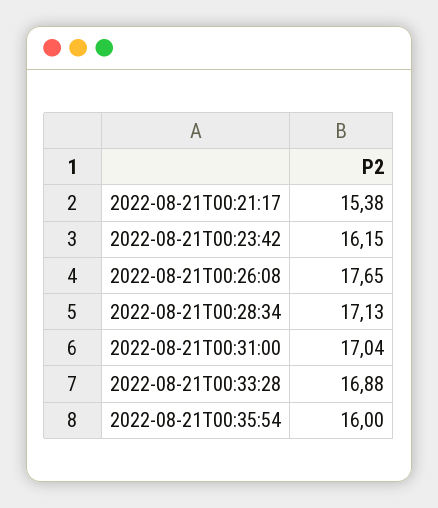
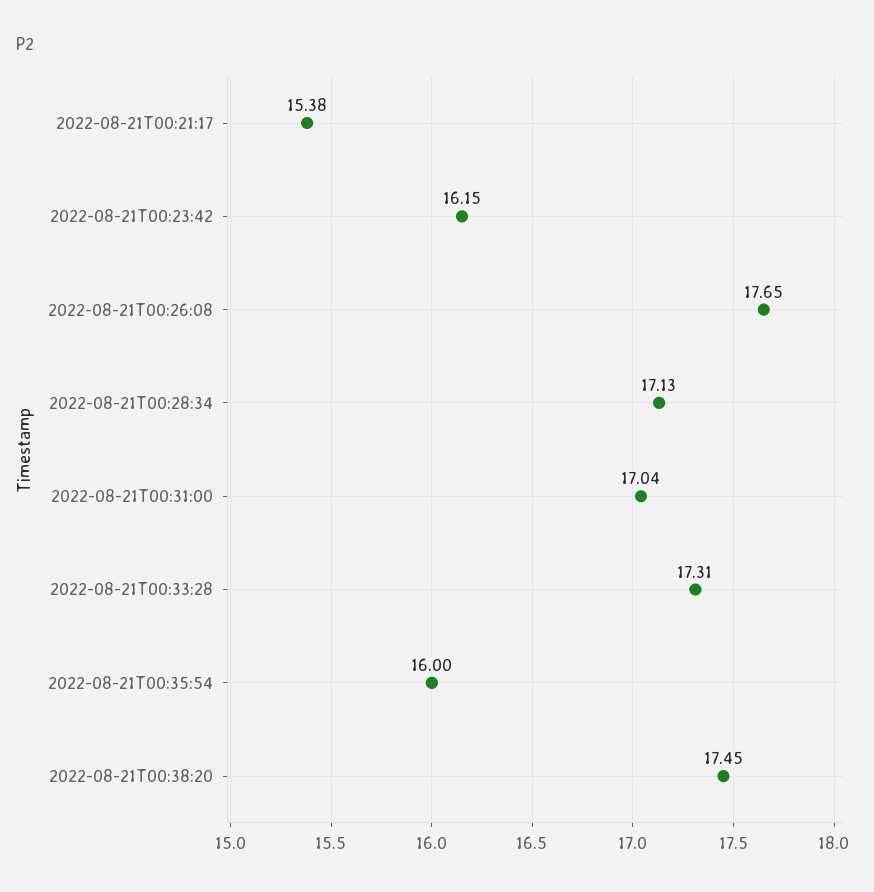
2022-08-21T00:33:28: 16.88 -> 17.31
2022-08-21T00:38:20: none -> 17.45

